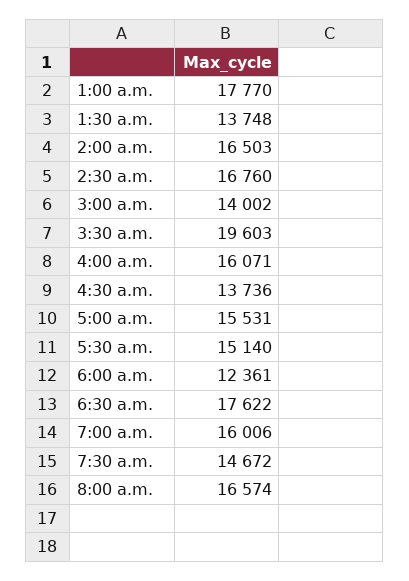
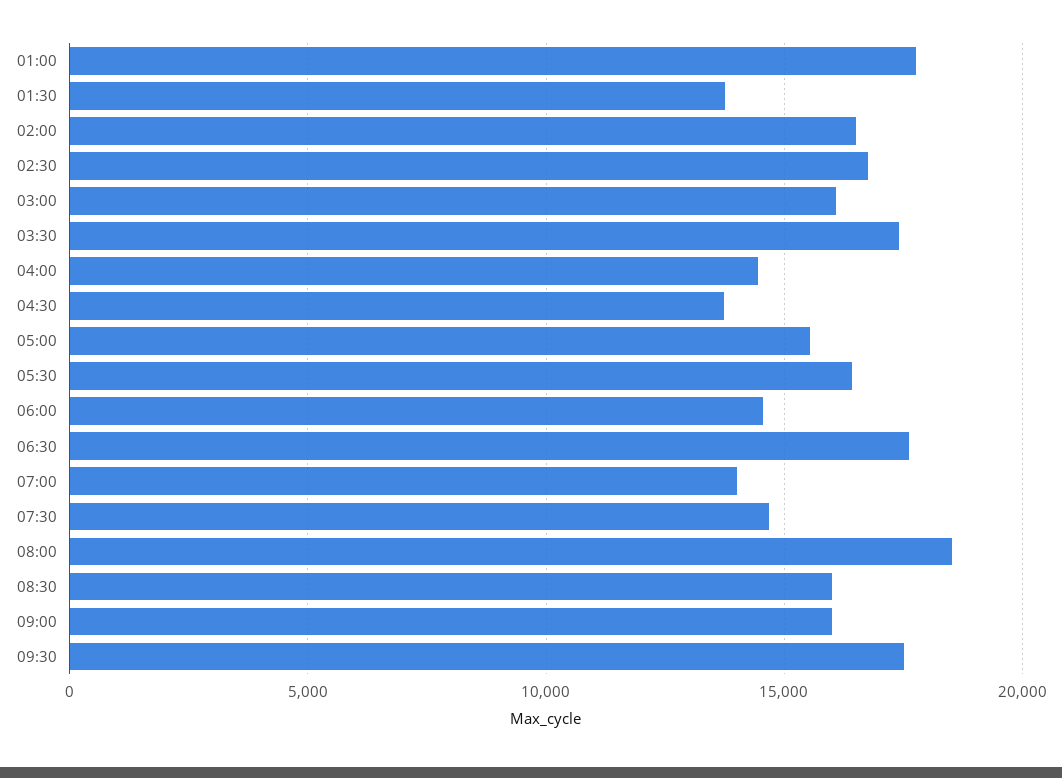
3:00 a.m.: 14002 -> 16000
3:30 a.m.: 19603 -> 17500
4:00 a.m.: 16071 -> 14500
5:30 a.m.: 15140 -> 16500
6:00 a.m.: 12361 -> 14500
7:00 a.m.: 16006 -> 14000
8:00 a.m.: 16574 -> 18500
08:30: none -> 16000
09:00: none -> 16000
09:30: none -> 17500

